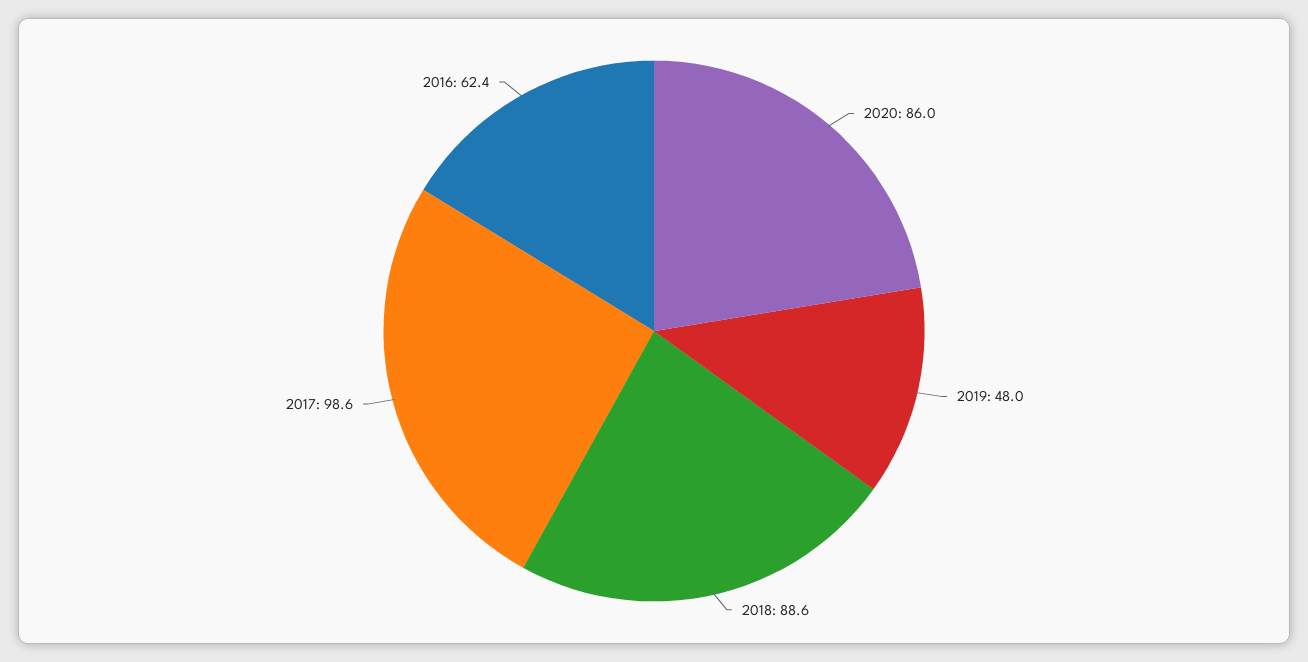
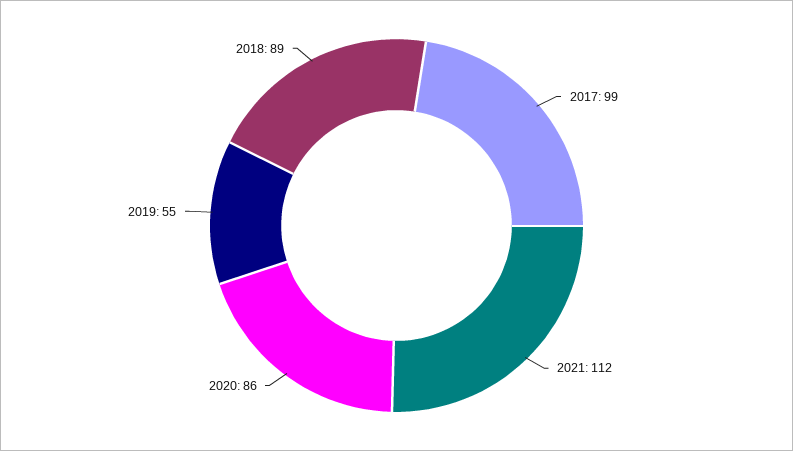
2019: 48 -> 55
2016: 62.4 -> none
2021: none -> 112

